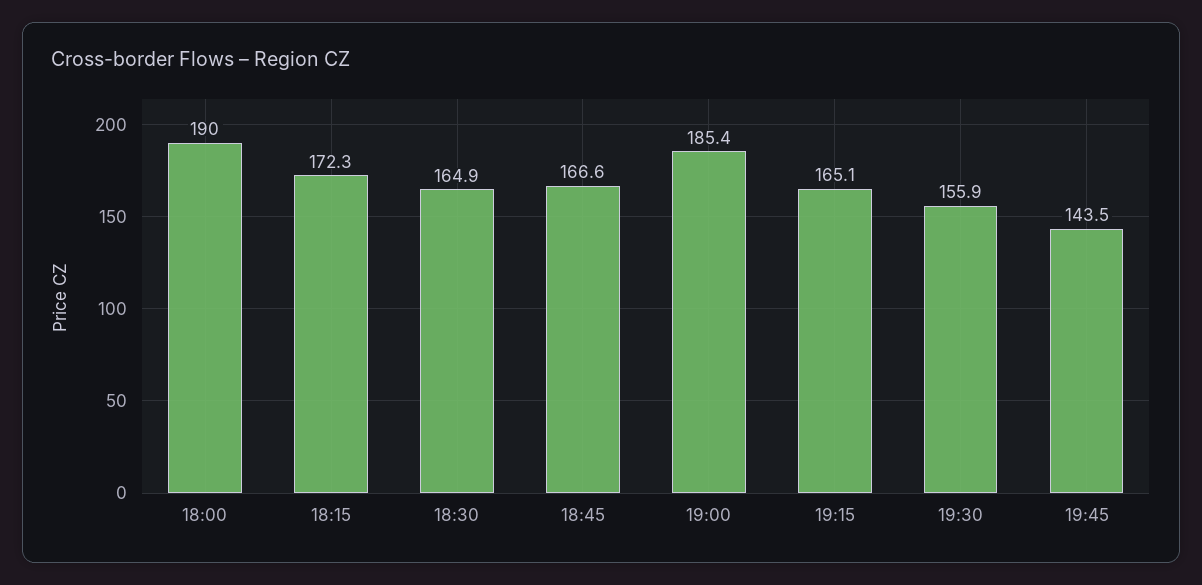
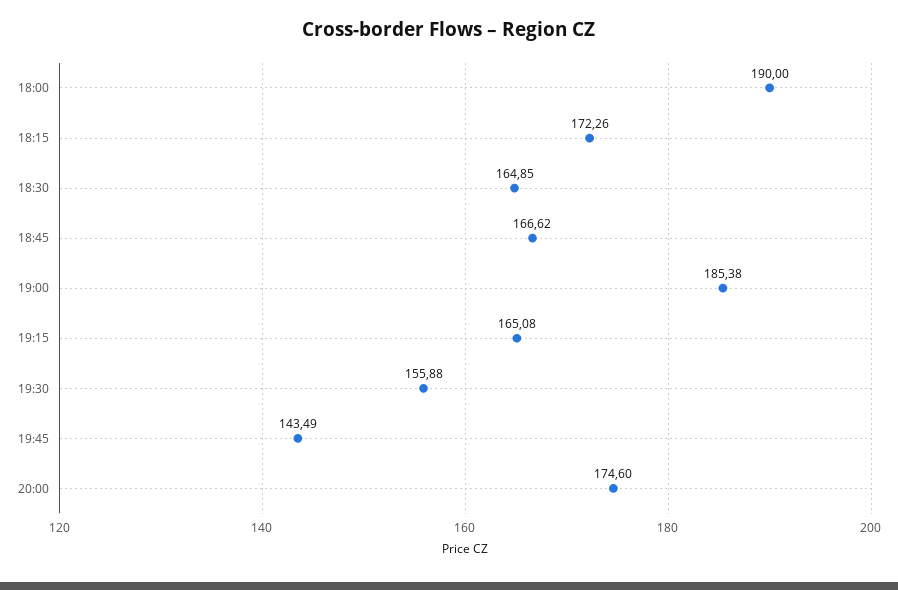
20:00: none -> 174.6

